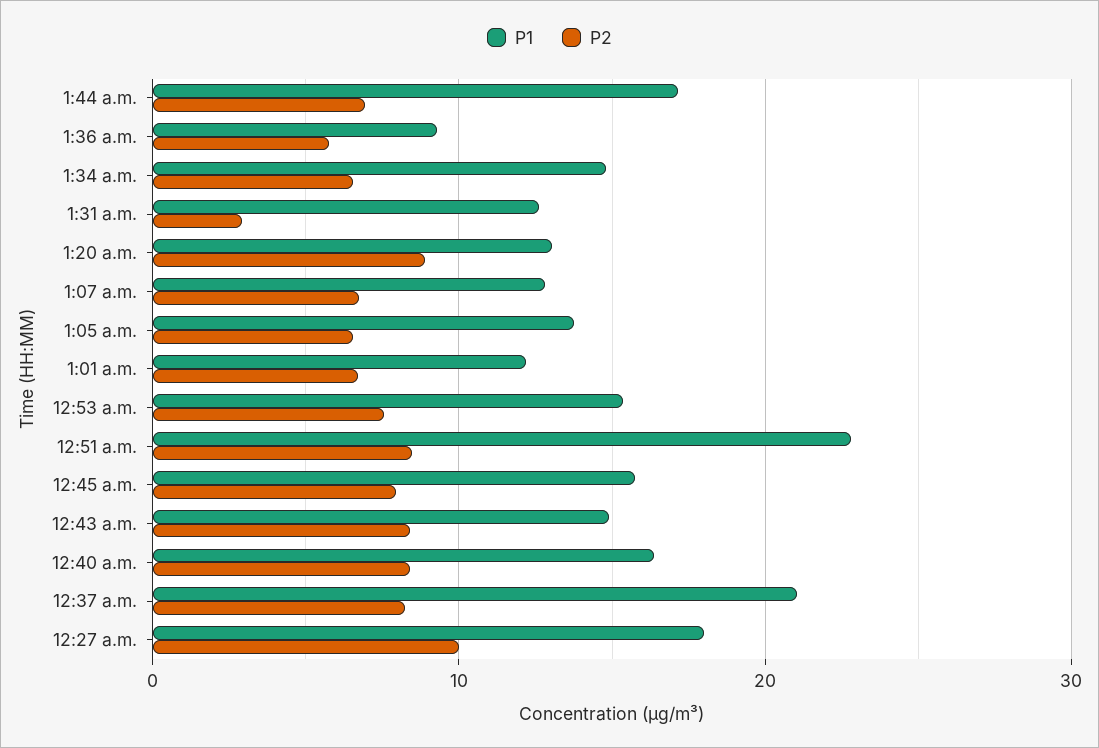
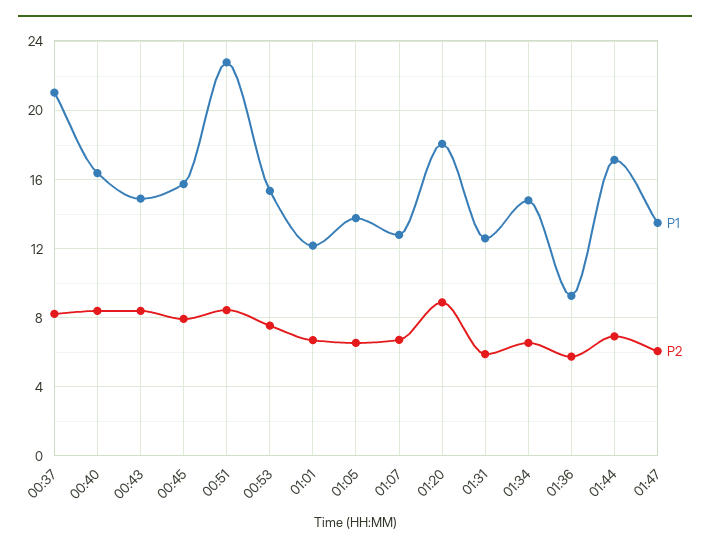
P2, 1:31 a.m.: 3 -> 6
P1, 1:20 a.m.: 13 -> 18
P1, 12:27 a.m.: 18 -> none
P2, 12:27 a.m.: 10 -> none
P1, 01:47: none -> 13.5
P2, 01:47: none -> 6

